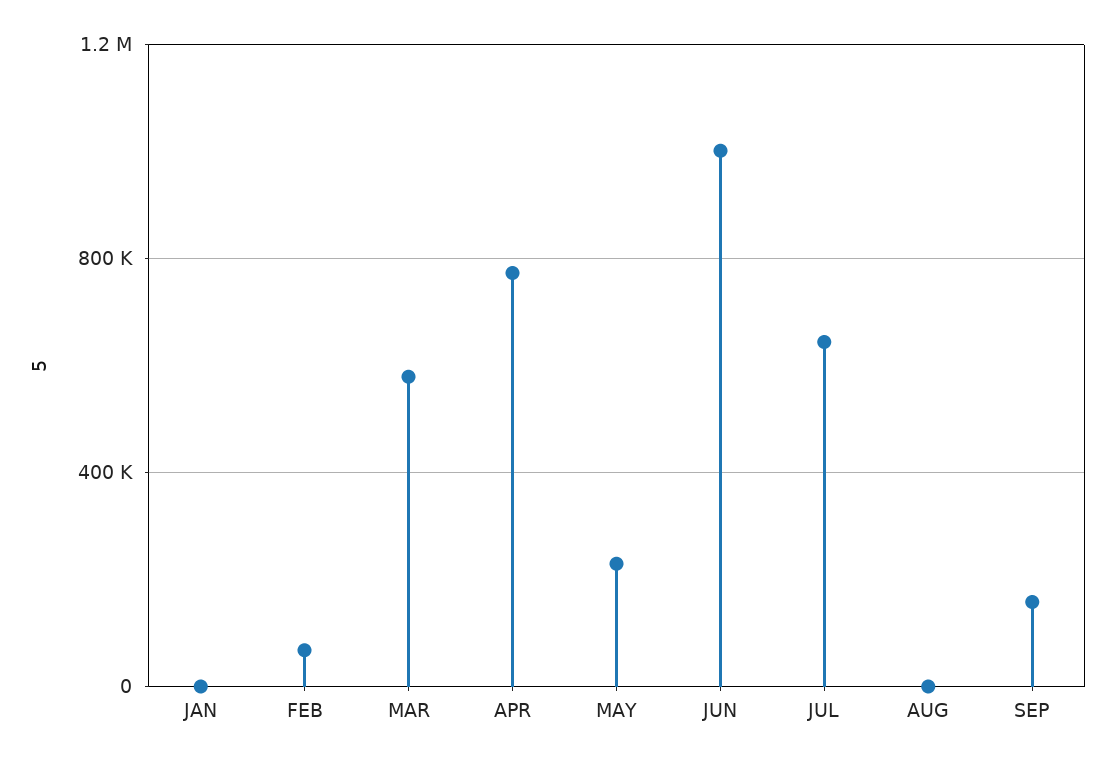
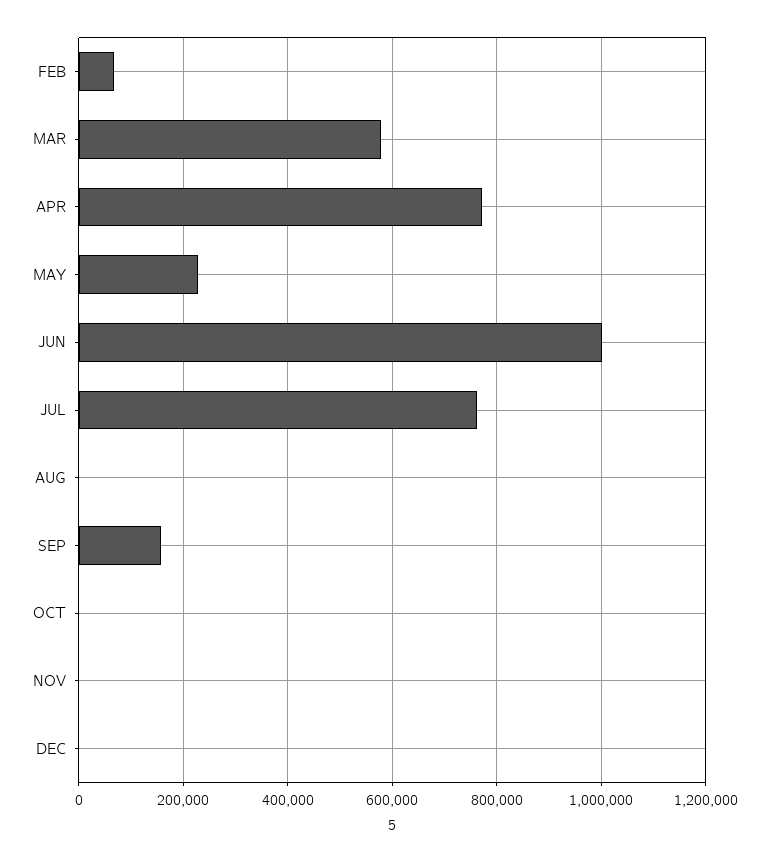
JAN: 0 -> none
JUL: 650000 -> 760000
OCT: none -> 0
NOV: none -> 0
DEC: none -> 0

